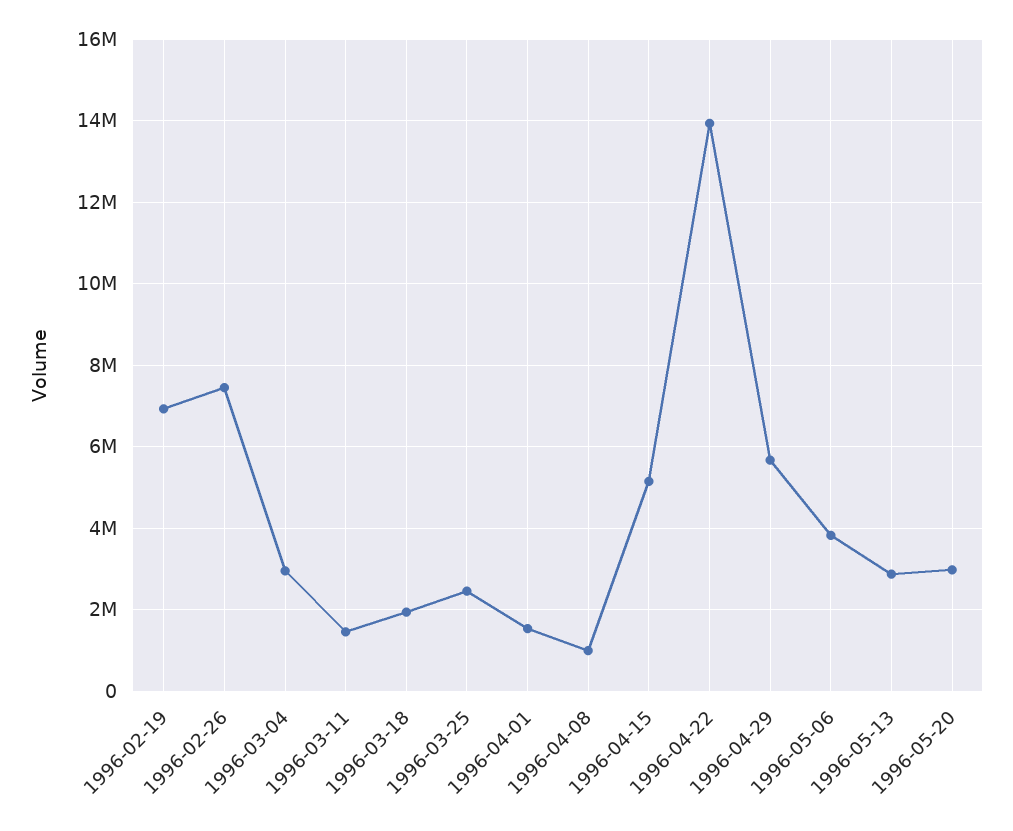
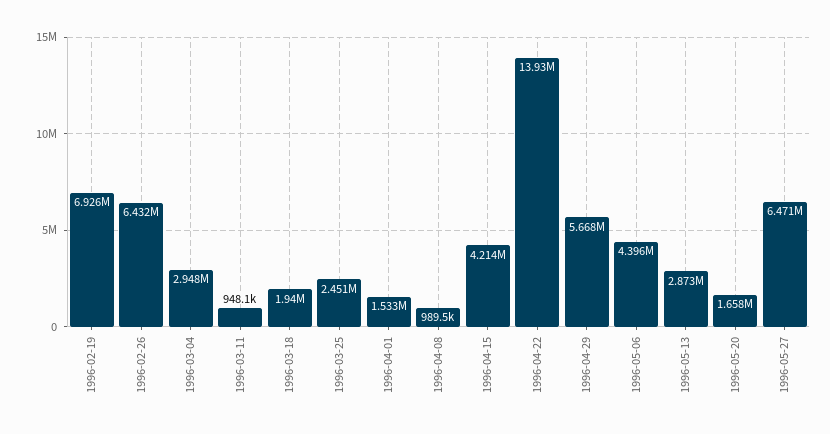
1996-02-26: 7400000 -> 6432000
1996-03-11: 1400000 -> 948100
1996-04-15: 5200000 -> 4214000
1996-05-06: 3800000 -> 4396000
1996-05-20: 3000000 -> 1658000
1996-05-27: none -> 6471000

